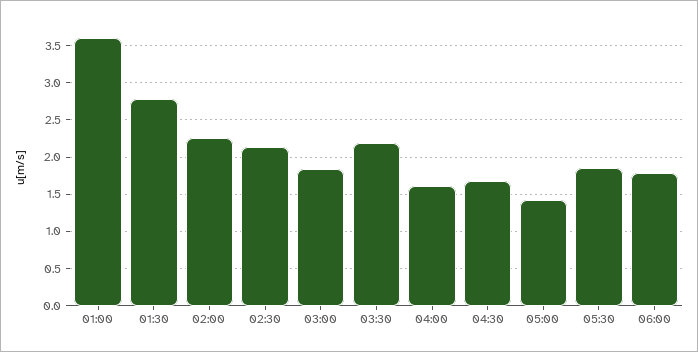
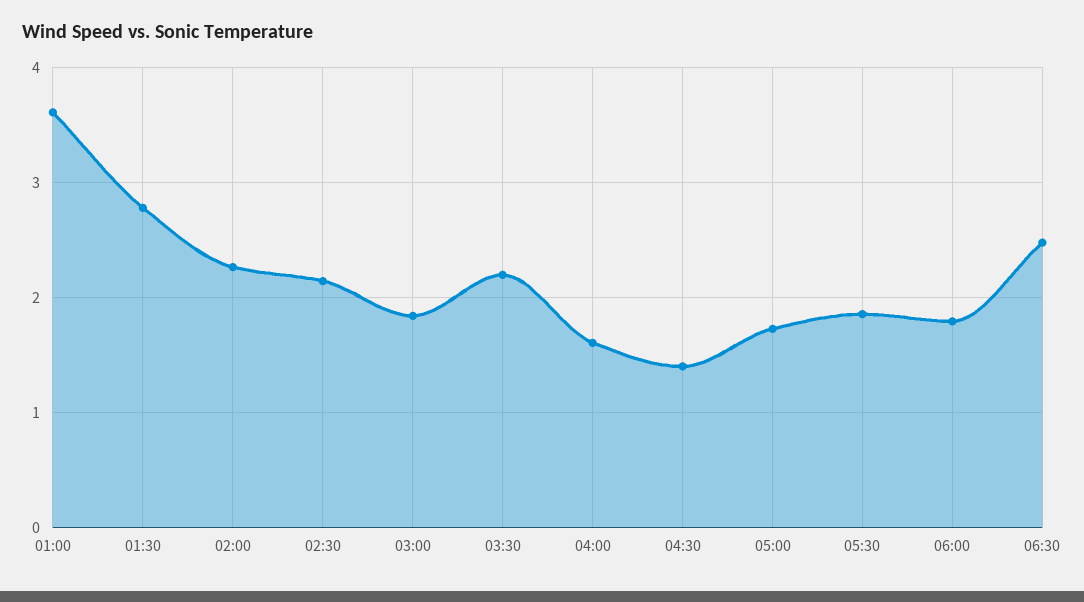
04:30: 1.7 -> 1.4
05:00: 1.4 -> 1.7
06:30: none -> 2.5

